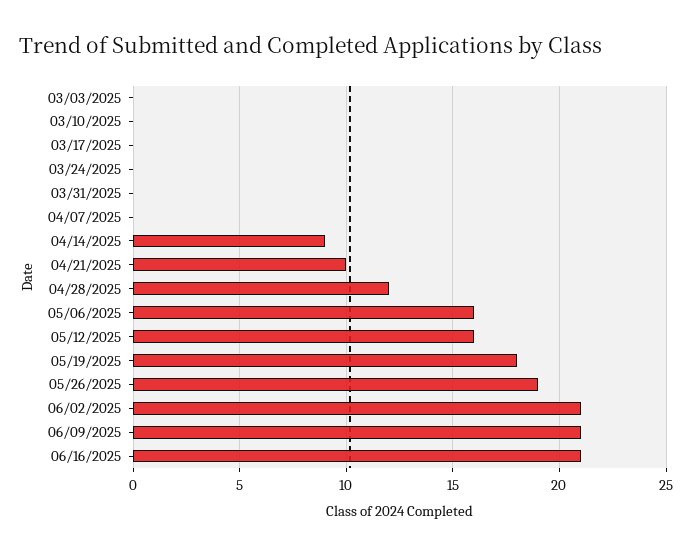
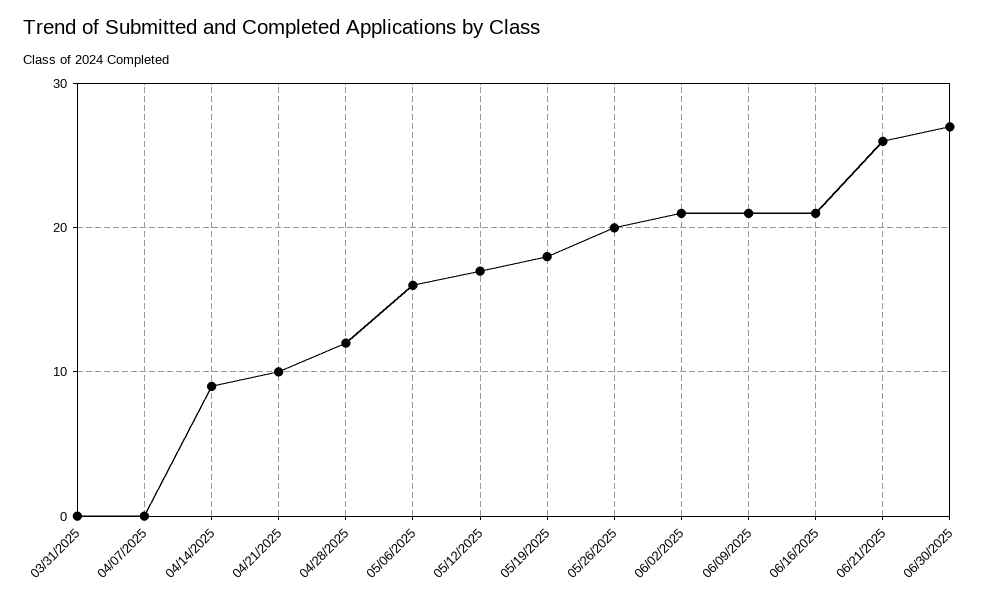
03/03/2025: 0 -> none
03/10/2025: 0 -> none
03/17/2025: 0 -> none
03/24/2025: 0 -> none
05/12/2025: 16 -> 17
05/26/2025: 19 -> 20
06/21/2025: none -> 26
06/30/2025: none -> 27

